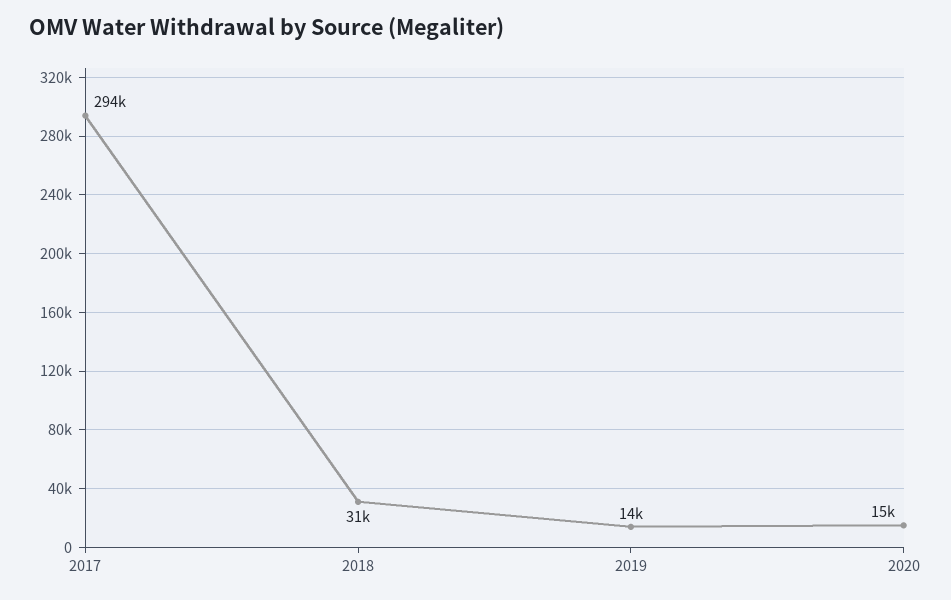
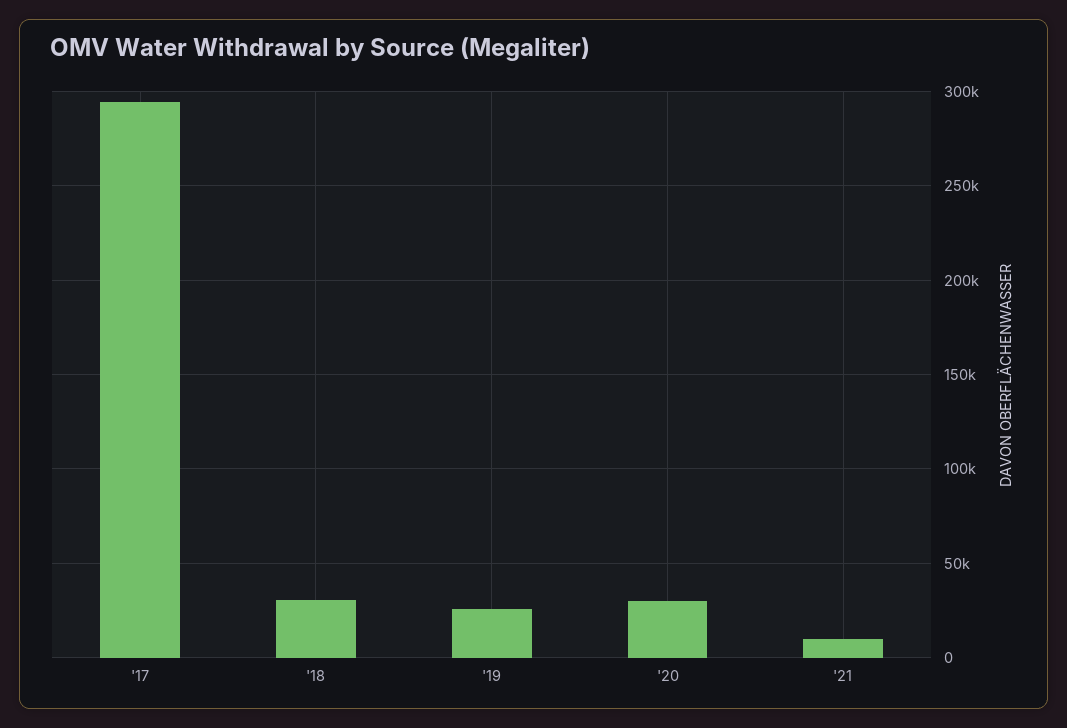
2019: 14000 -> 25000
2020: 15000 -> 30000
'21: none -> 10000

